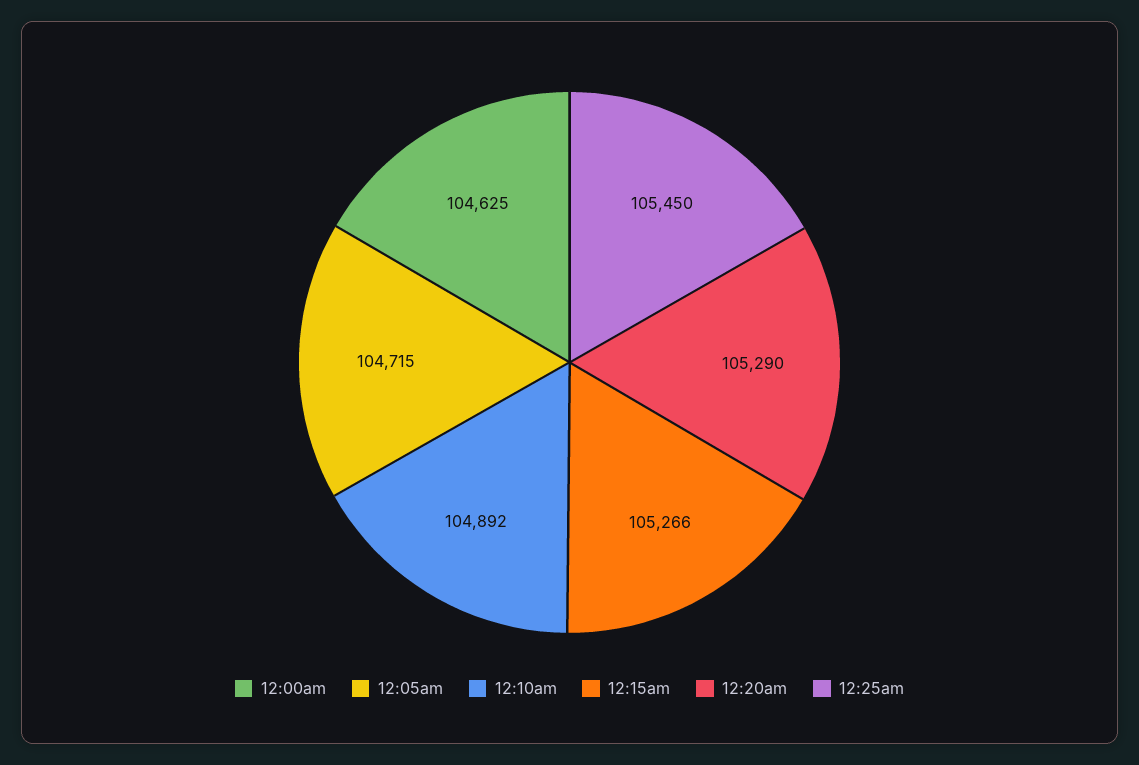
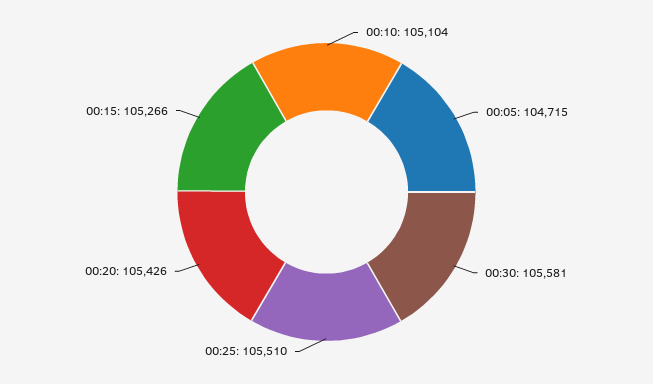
12:00am: 104625 -> none
12:10am: 104892 -> 105104
12:20am: 105290 -> 105426
12:25am: 105450 -> 105510
00:30: none -> 105581

